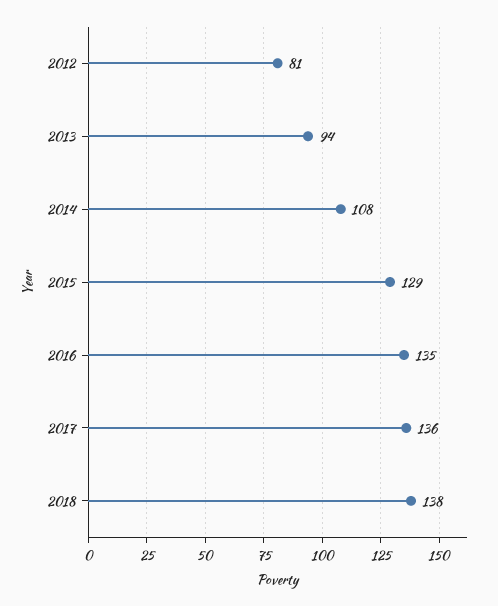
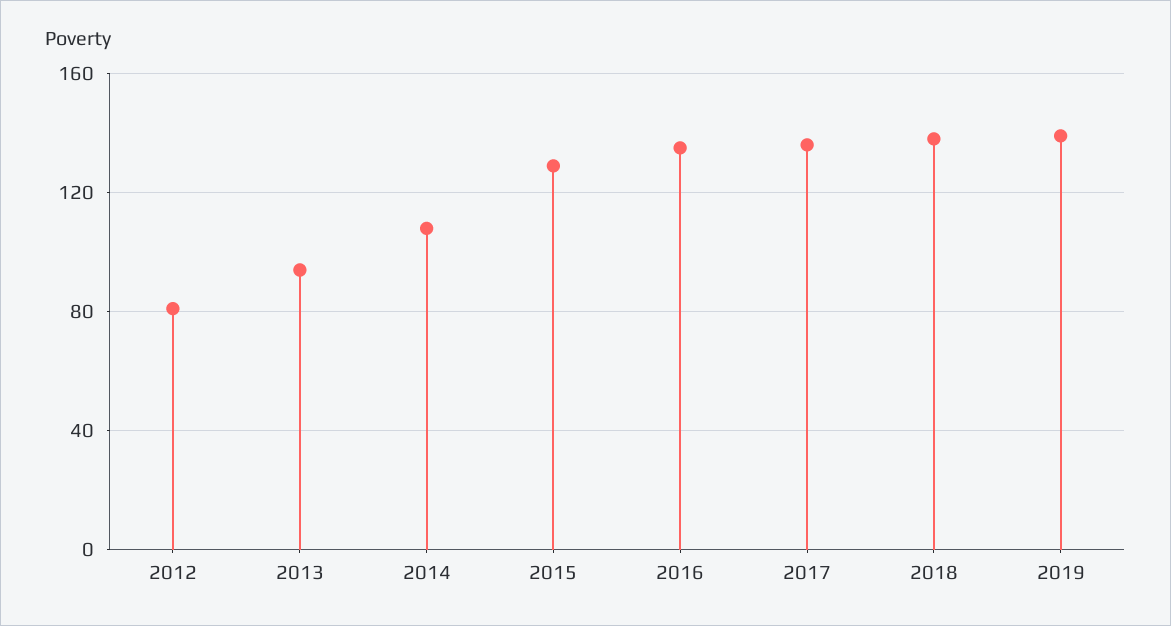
2019: none -> 140

